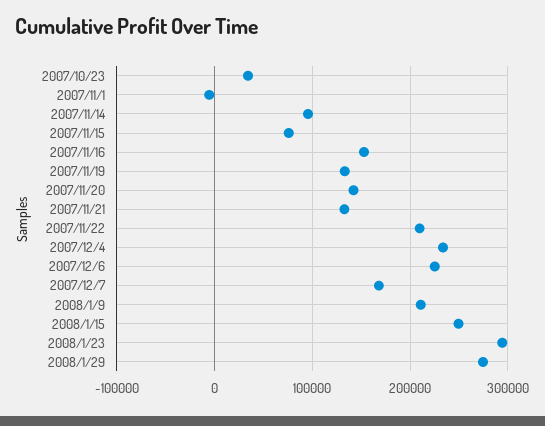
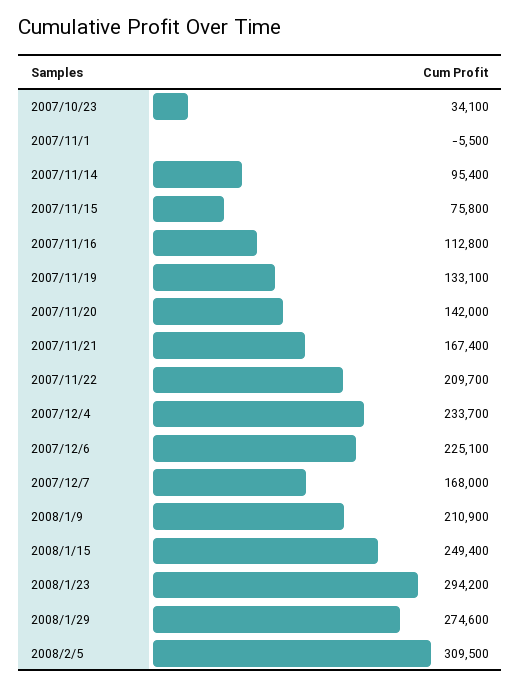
2007/11/16: 150000 -> 112800
2007/11/21: 130000 -> 167400
2008/2/5: none -> 309500

